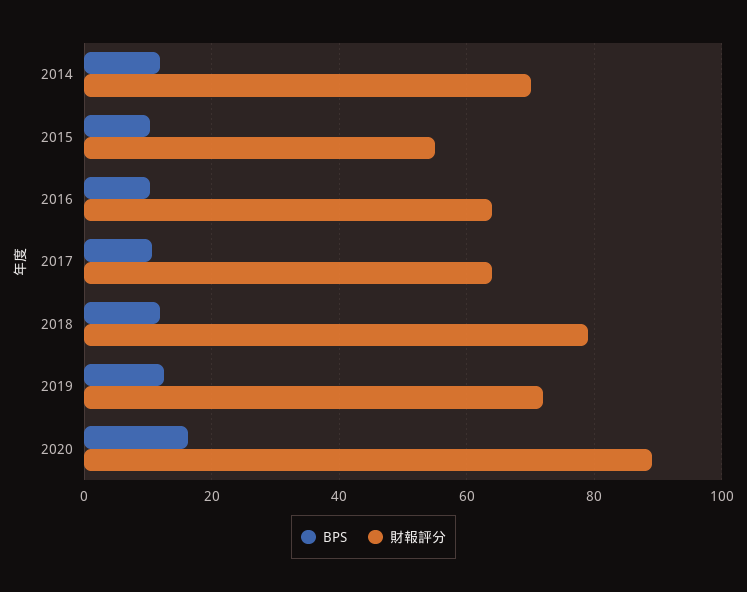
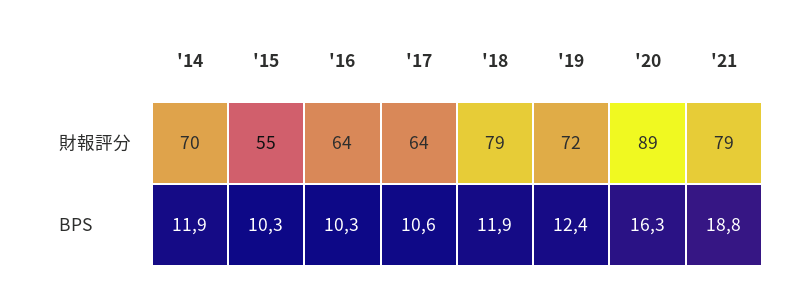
財報評分, '21: none -> 79
BPS, '21: none -> 18.8

